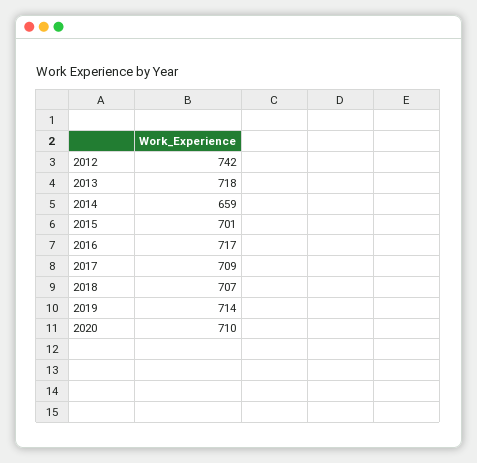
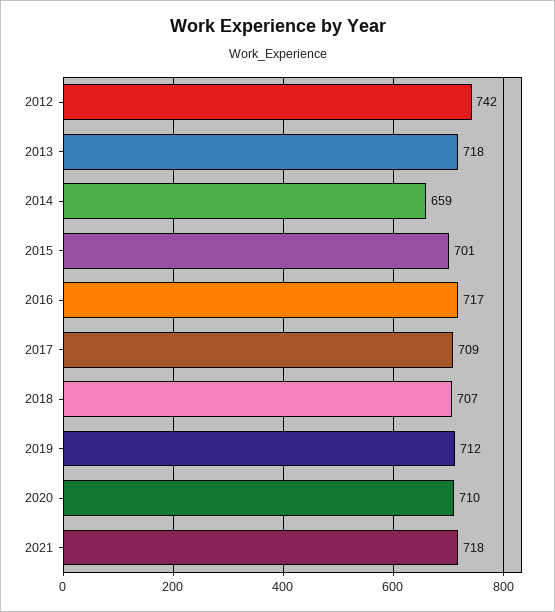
2019: 714 -> 712
2021: none -> 718

